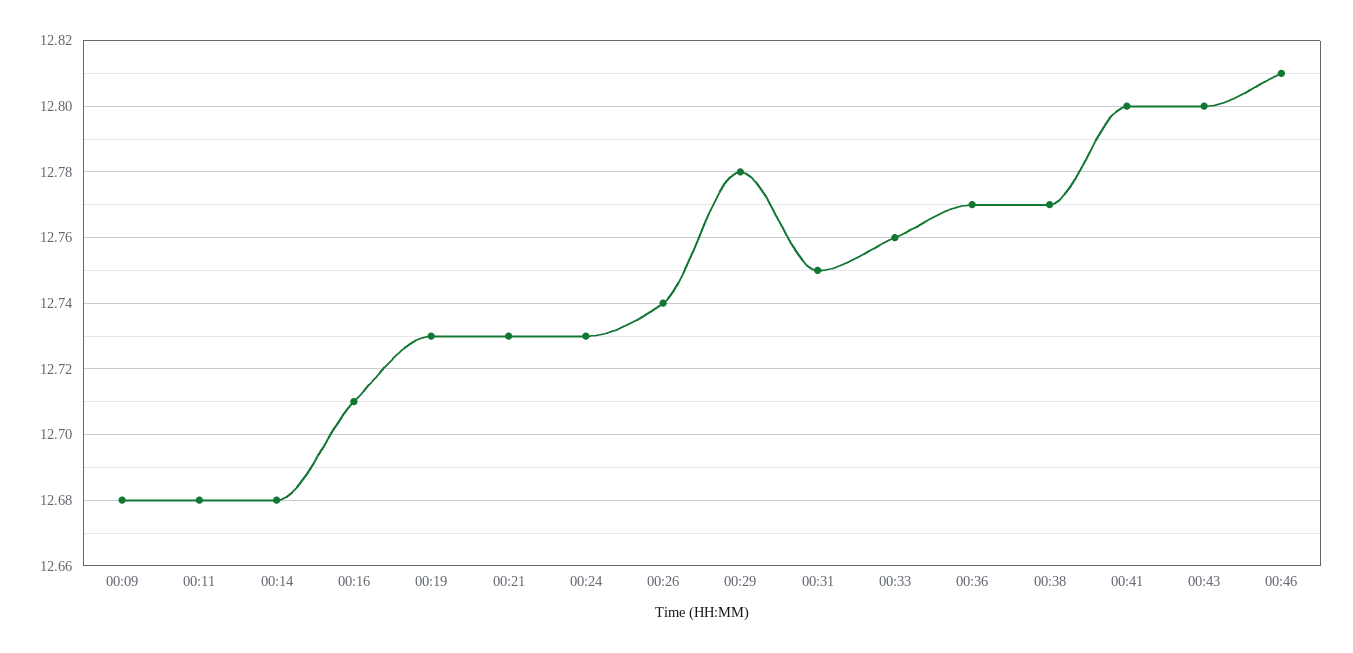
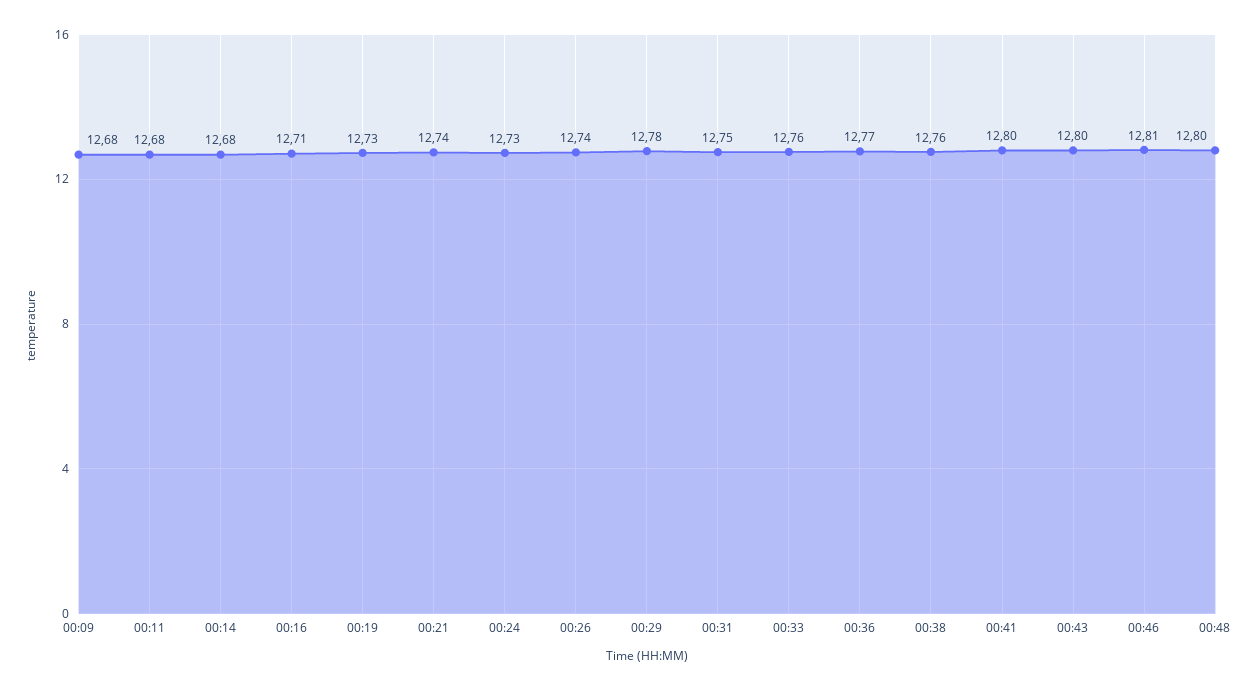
00:21: 12.73 -> 12.74
00:38: 12.77 -> 12.76
00:48: none -> 12.8

